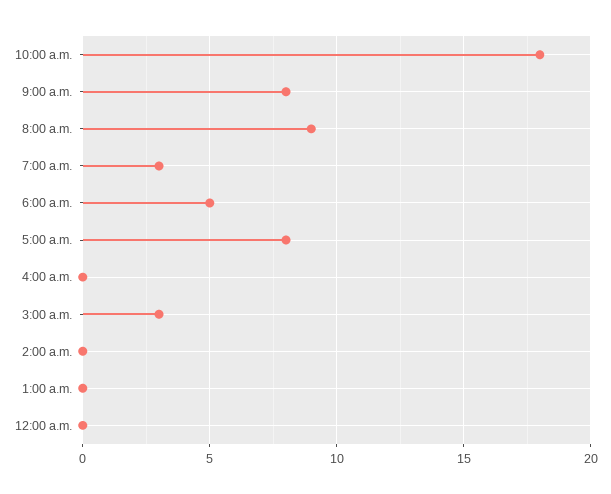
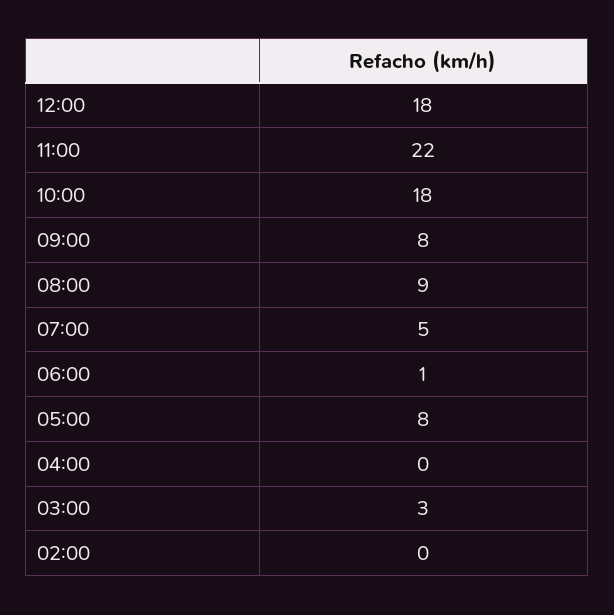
7:00 a.m.: 3 -> 5
6:00 a.m.: 5 -> 1
1:00 a.m.: 0 -> none
12:00 a.m.: 0 -> none
12:00: none -> 18
11:00: none -> 22

